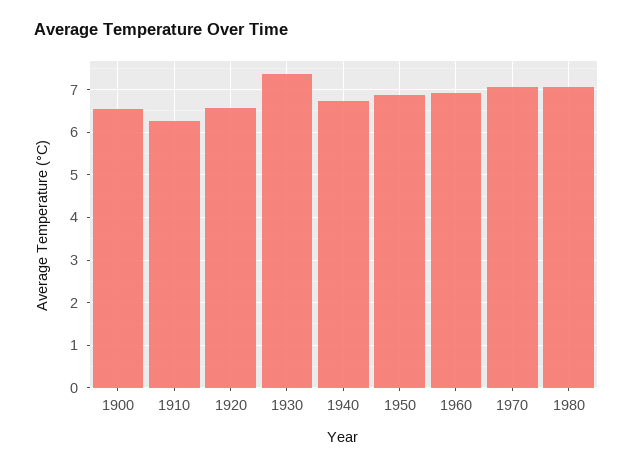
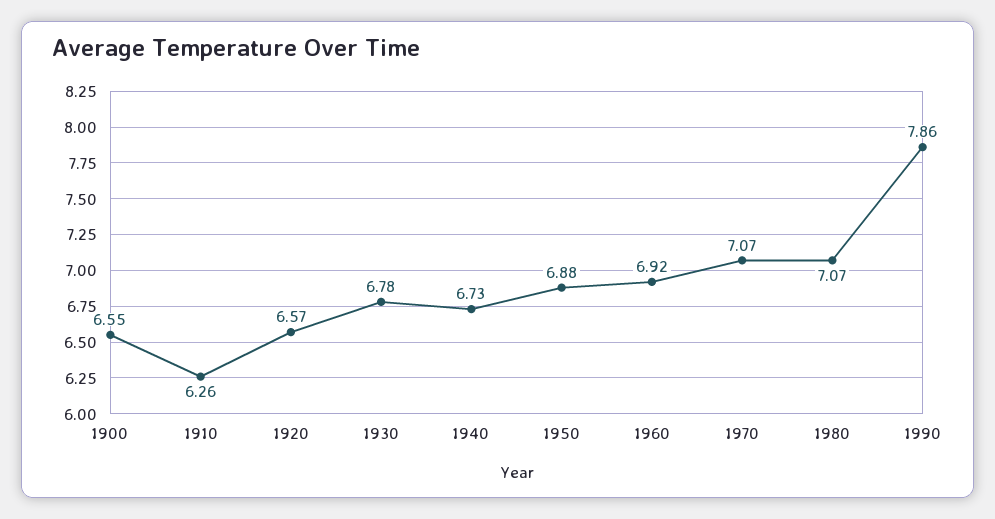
1930: 7.4 -> 6.78
1990: none -> 7.86

